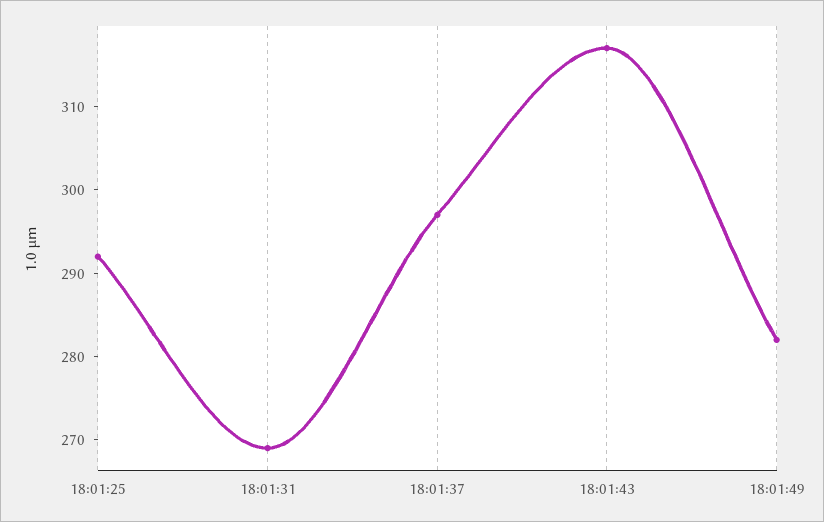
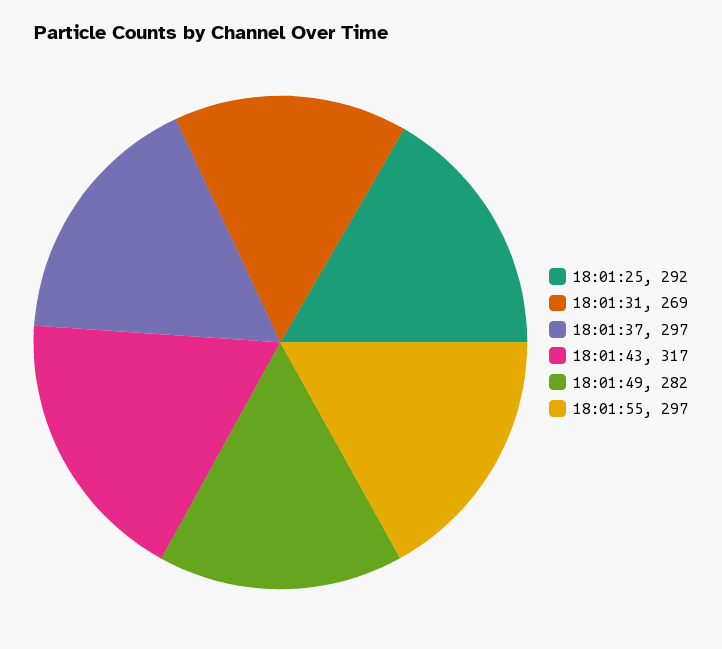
18:01:55: none -> 297

